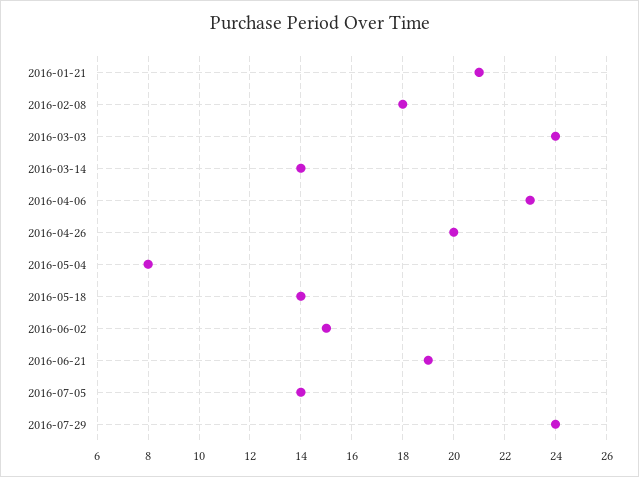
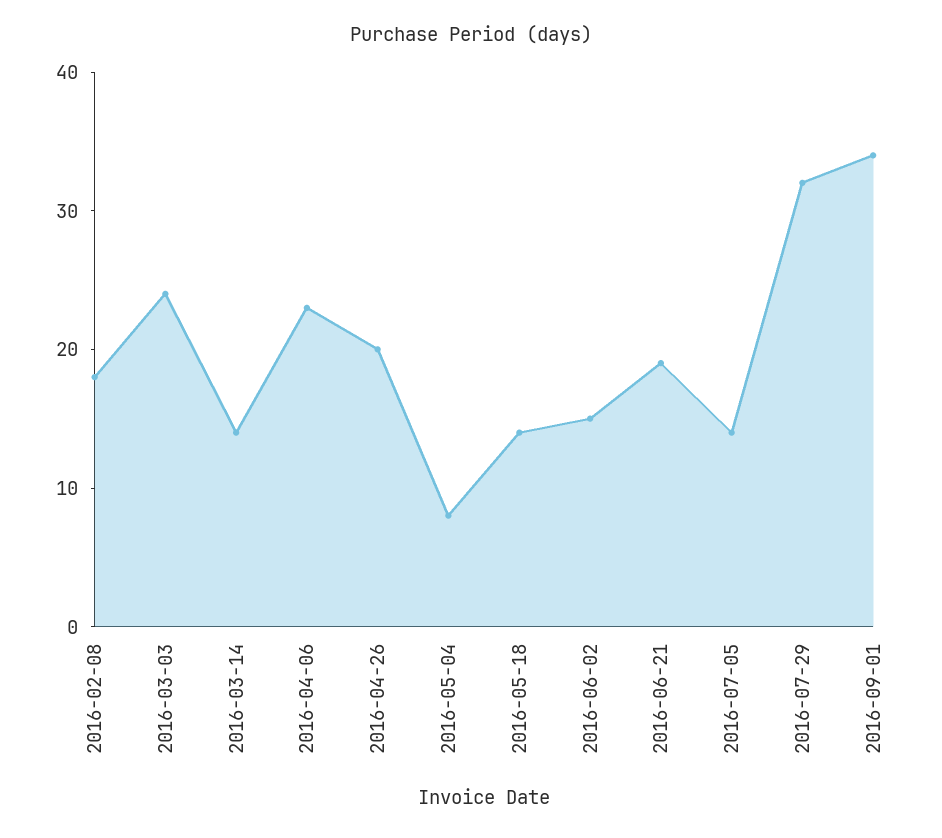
2016-01-21: 21 -> none
2016-07-29: 24 -> 32
2016-09-01: none -> 34

